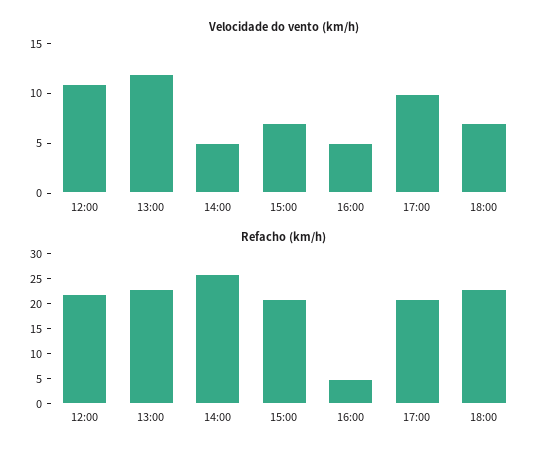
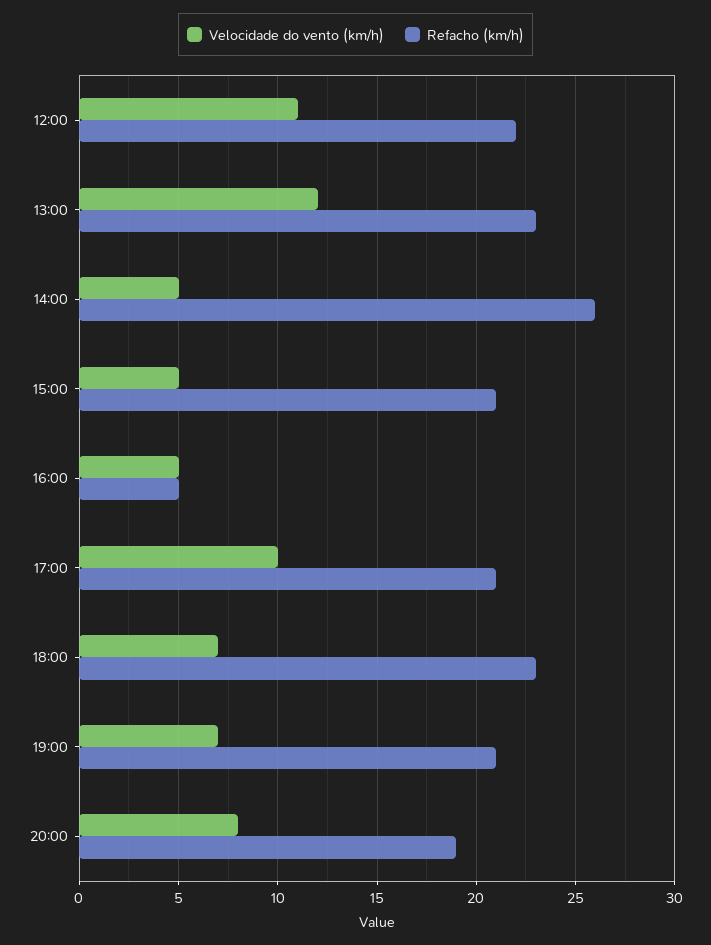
Velocidade do vento (km/h), 15:00: 7 -> 5
Velocidade do vento (km/h), 19:00: none -> 7
Refacho (km/h), 19:00: none -> 21
Velocidade do vento (km/h), 20:00: none -> 8
Refacho (km/h), 20:00: none -> 19

